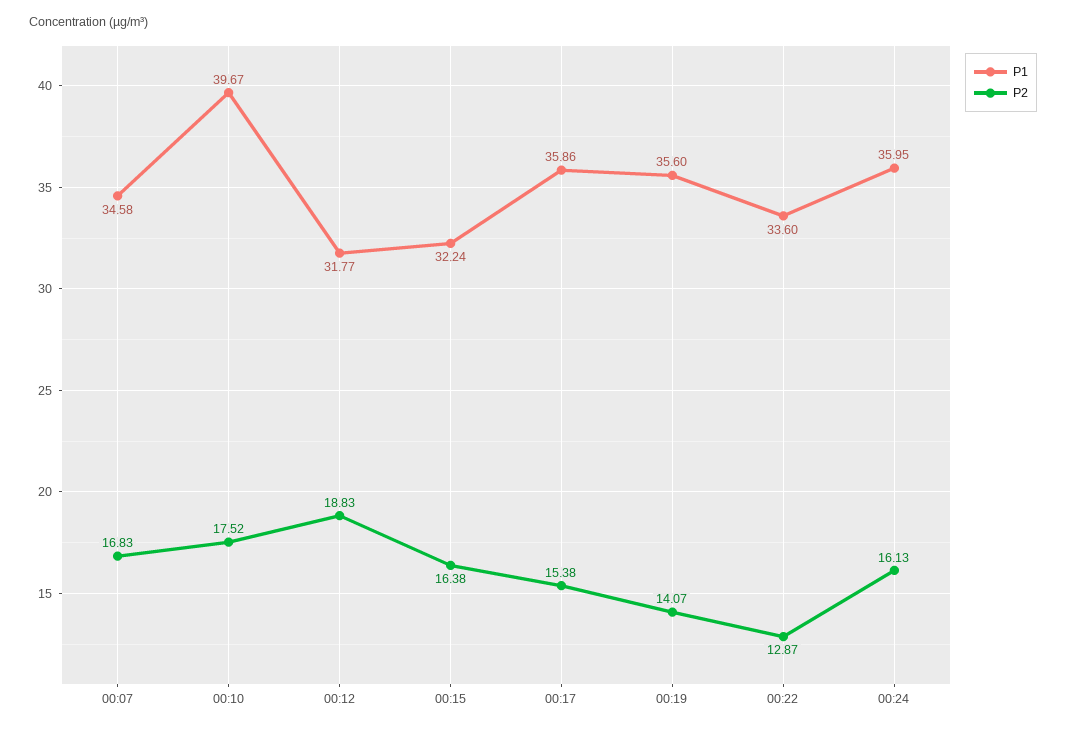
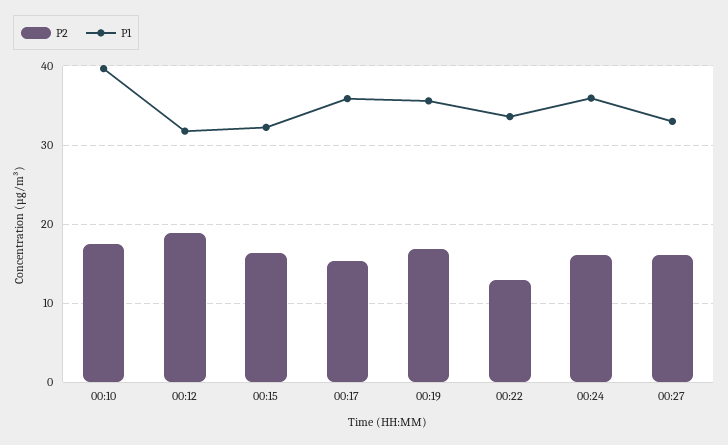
P1, 00:07: 34.58 -> none
P2, 00:07: 16.83 -> none
P2, 00:19: 14.07 -> 17
P2, 00:27: none -> 16
P1, 00:27: none -> 33

